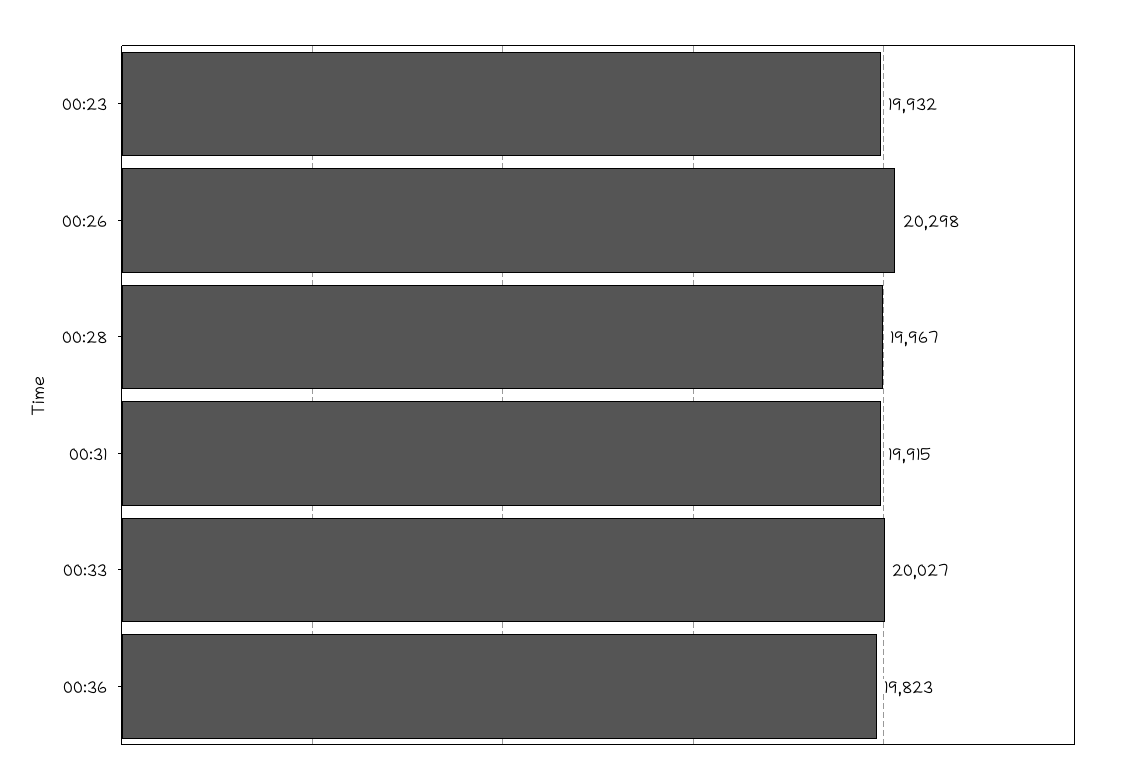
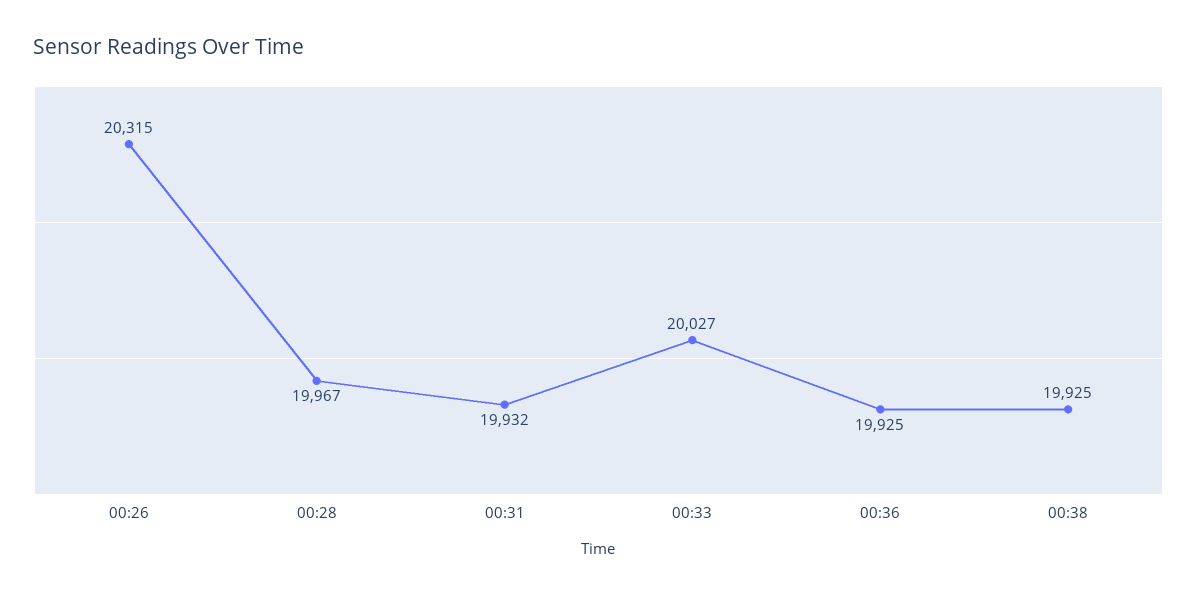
00:23: 19932 -> none
00:26: 20298 -> 20315
00:31: 19915 -> 19932
00:36: 19823 -> 19925
00:38: none -> 19925

